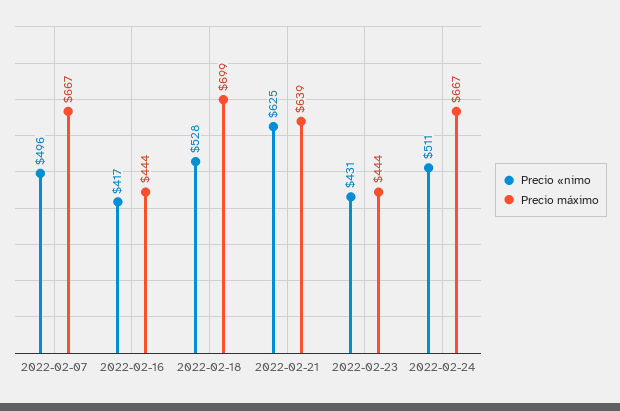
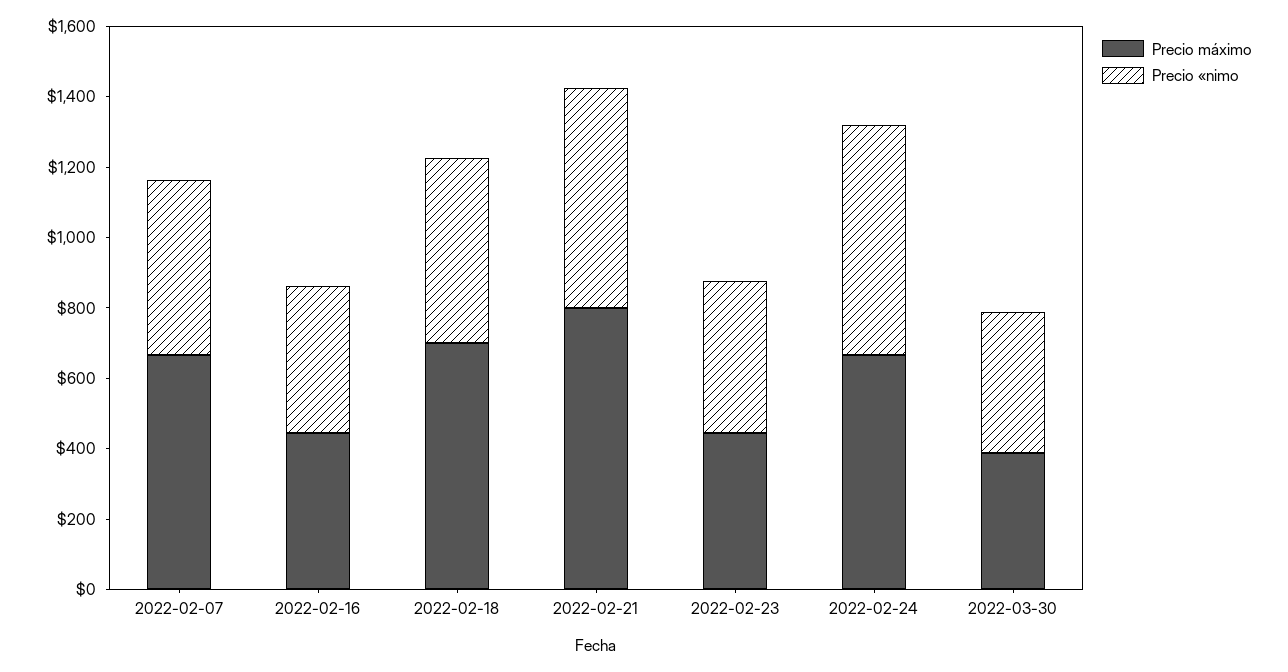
Precio máximo, 2022-02-21: 639 -> 800
Precio «nimo, 2022-02-24: 511 -> 650
Precio máximo, 2022-03-30: none -> 400
Precio «nimo, 2022-03-30: none -> 400

